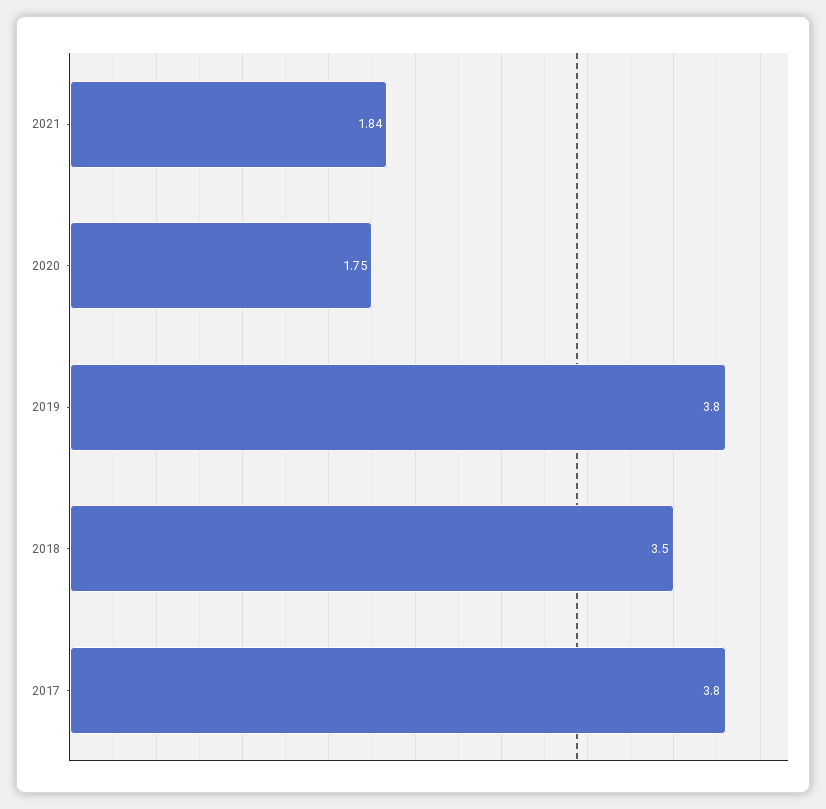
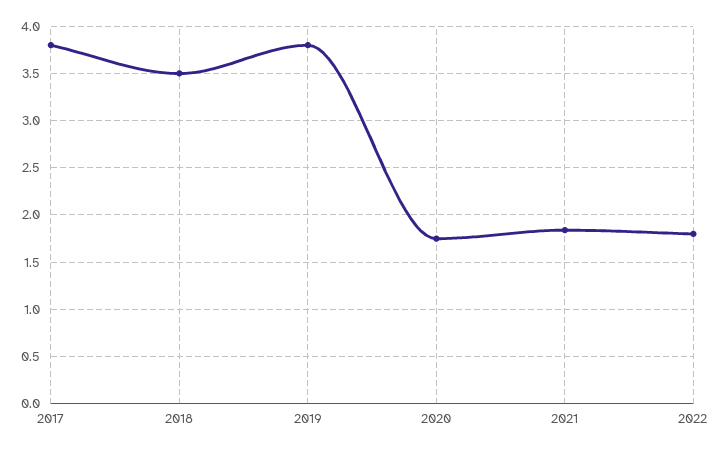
2022: none -> 1.8

